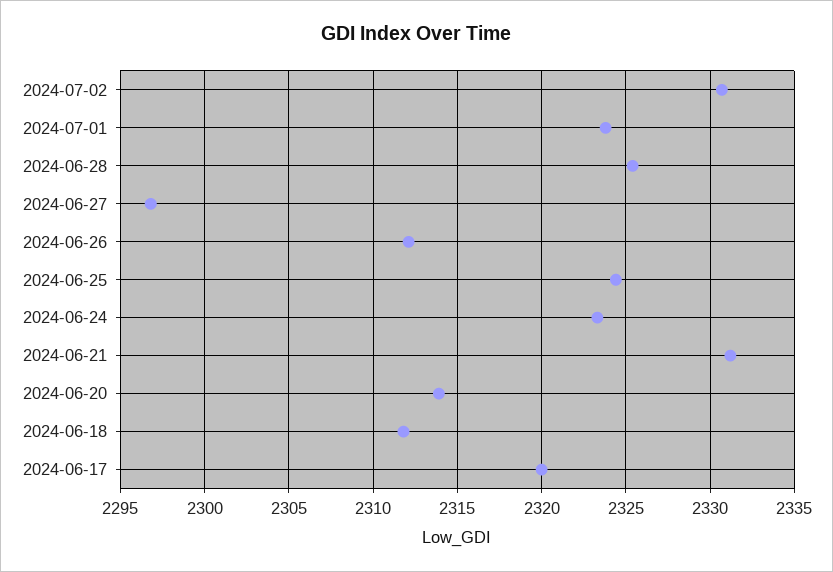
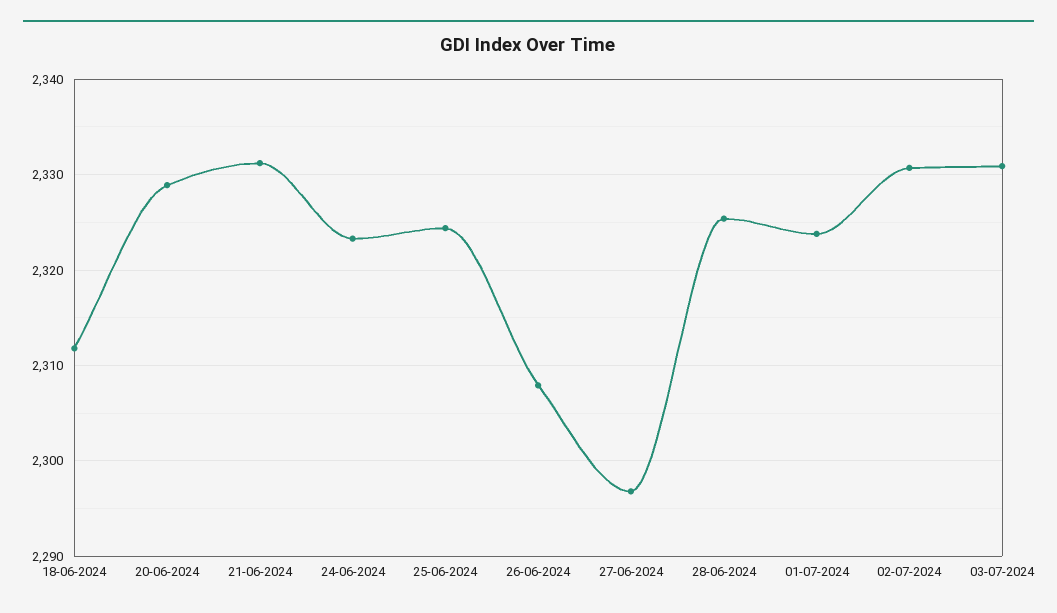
2024-06-26: 2312 -> 2308
2024-06-20: 2314 -> 2329
2024-06-17: 2320 -> none
03-07-2024: none -> 2331

